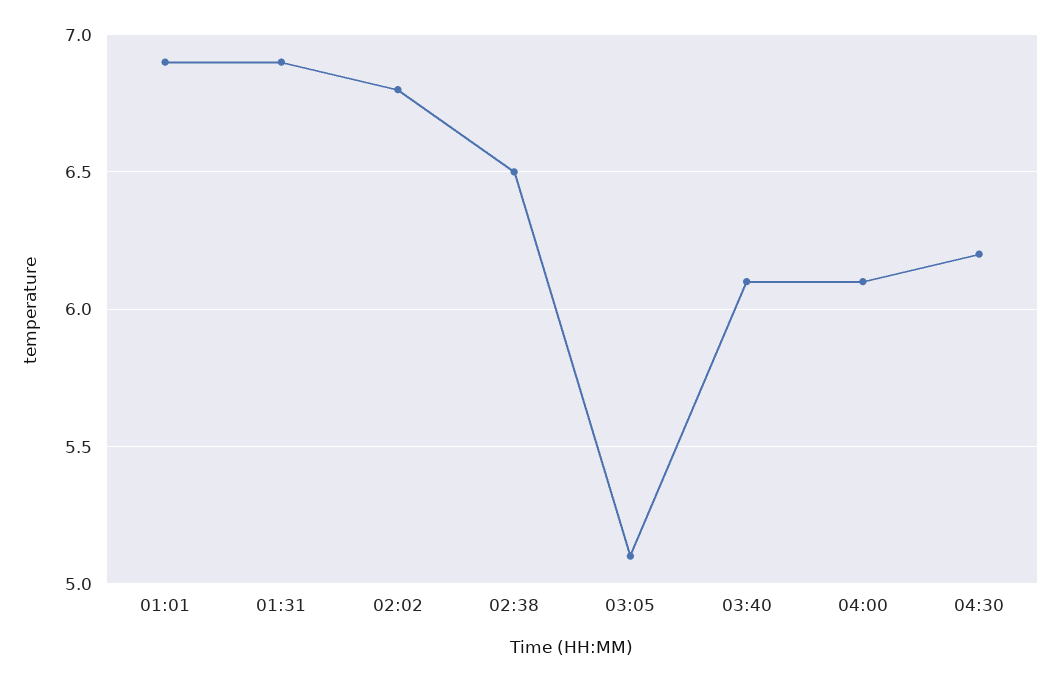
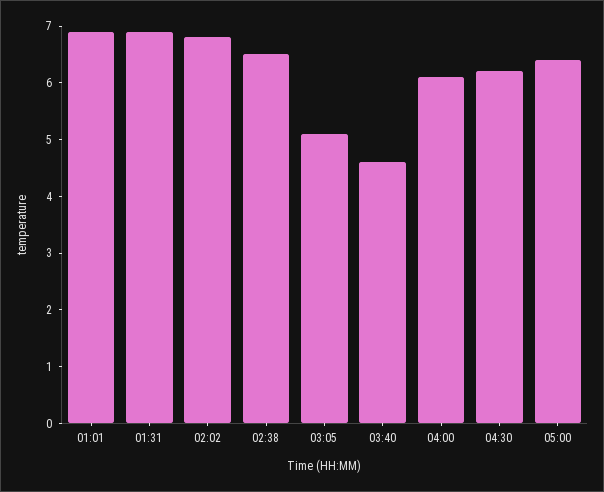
03:40: 6.1 -> 4.5
05:00: none -> 6.5

